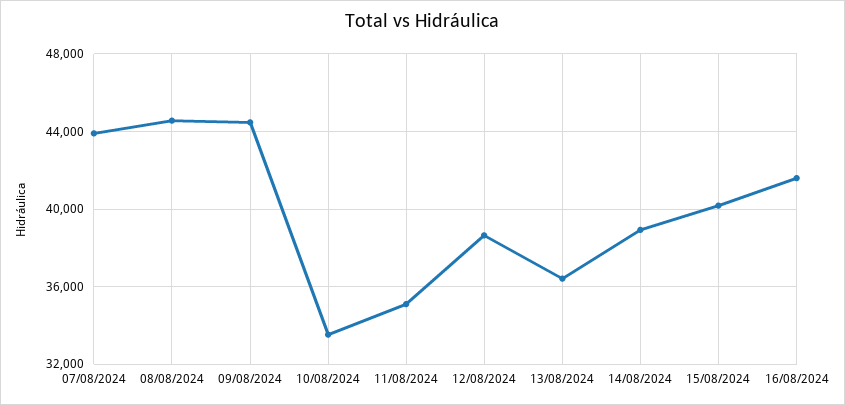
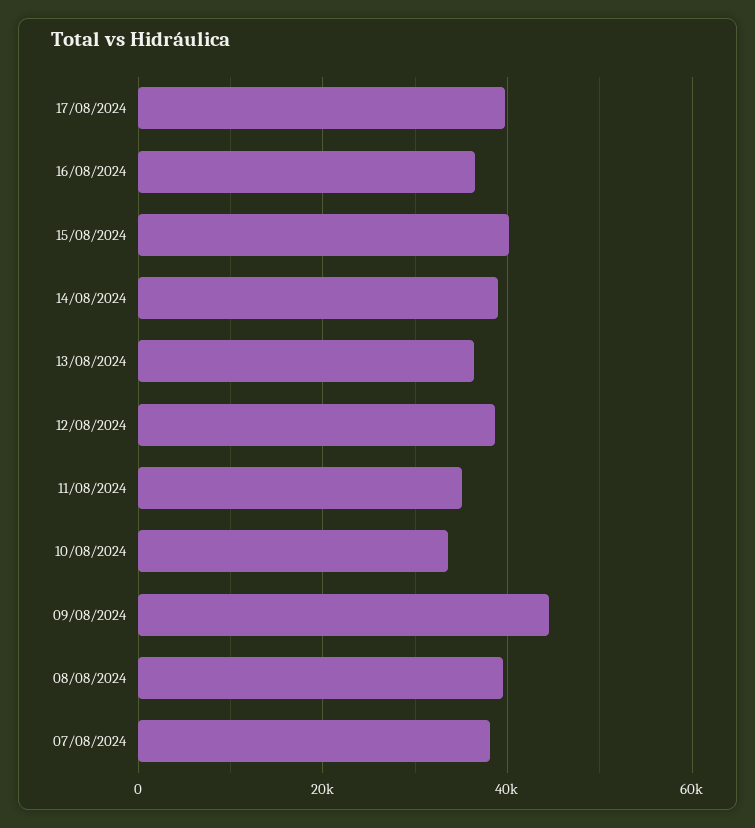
07/08/2024: 44000 -> 38000
08/08/2024: 44500 -> 40000
16/08/2024: 41500 -> 36000
17/08/2024: none -> 40000

